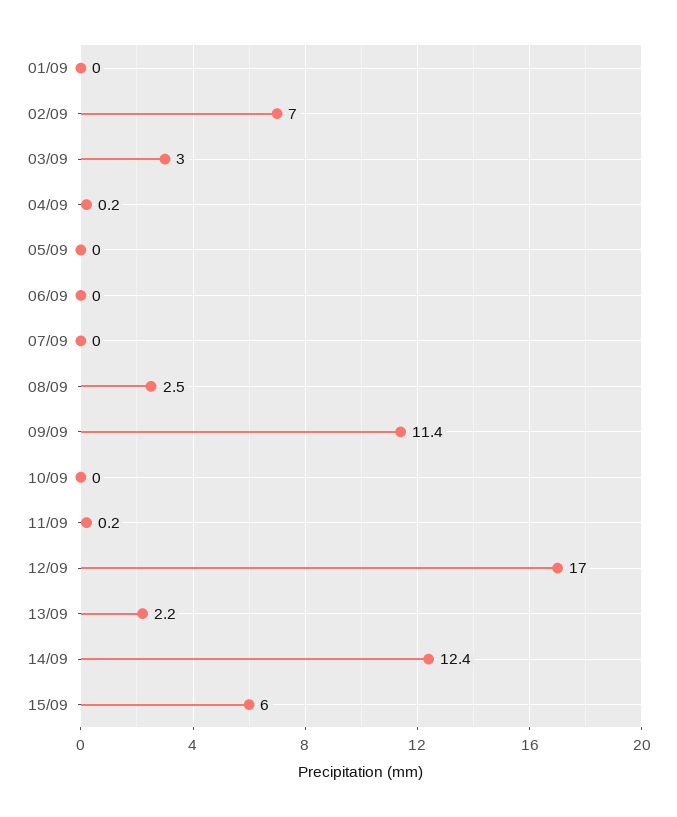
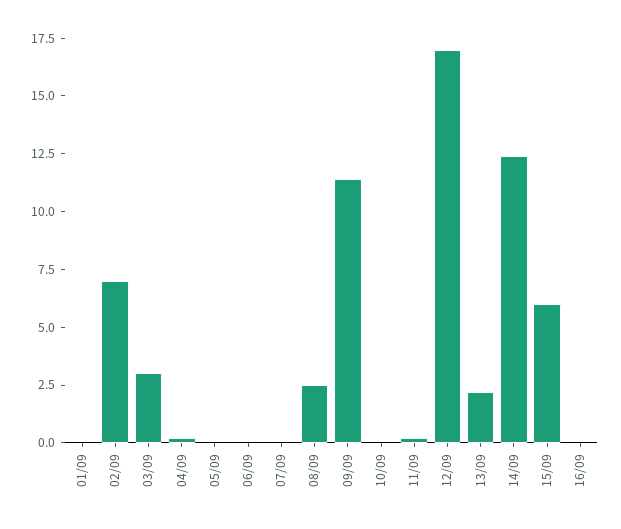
16/09: none -> 0

